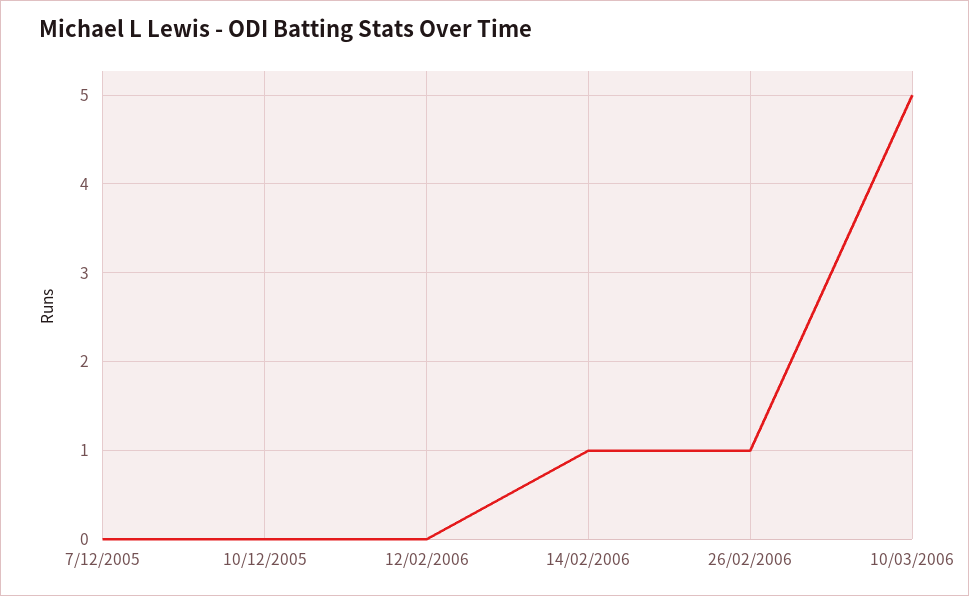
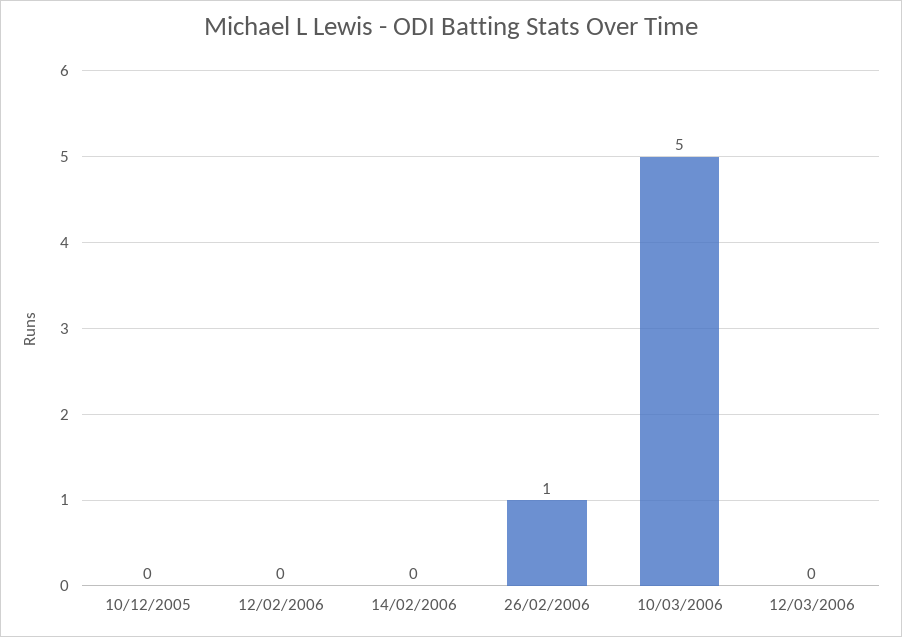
7/12/2005: 0 -> none
14/02/2006: 1 -> 0
12/03/2006: none -> 0

